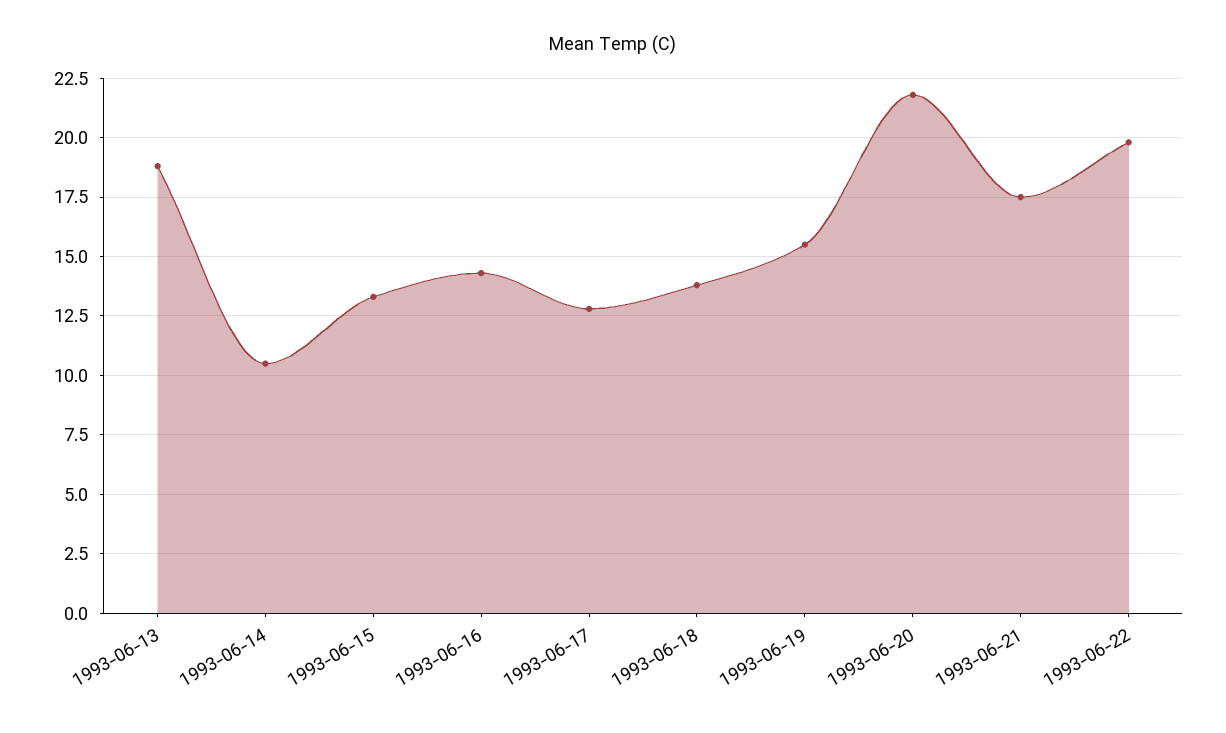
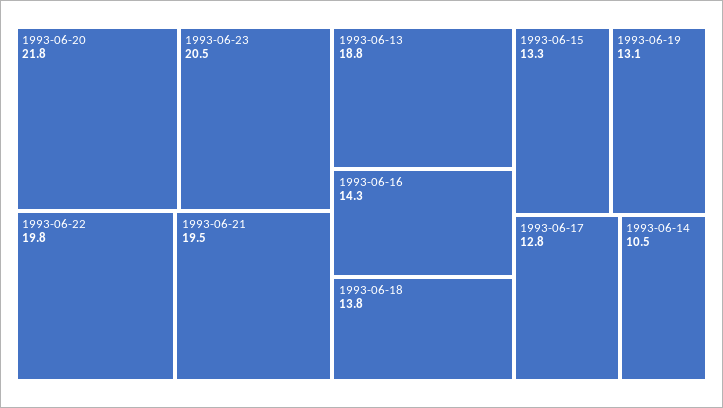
1993-06-19: 15.5 -> 13.1
1993-06-21: 17.5 -> 19.5
1993-06-23: none -> 20.5

